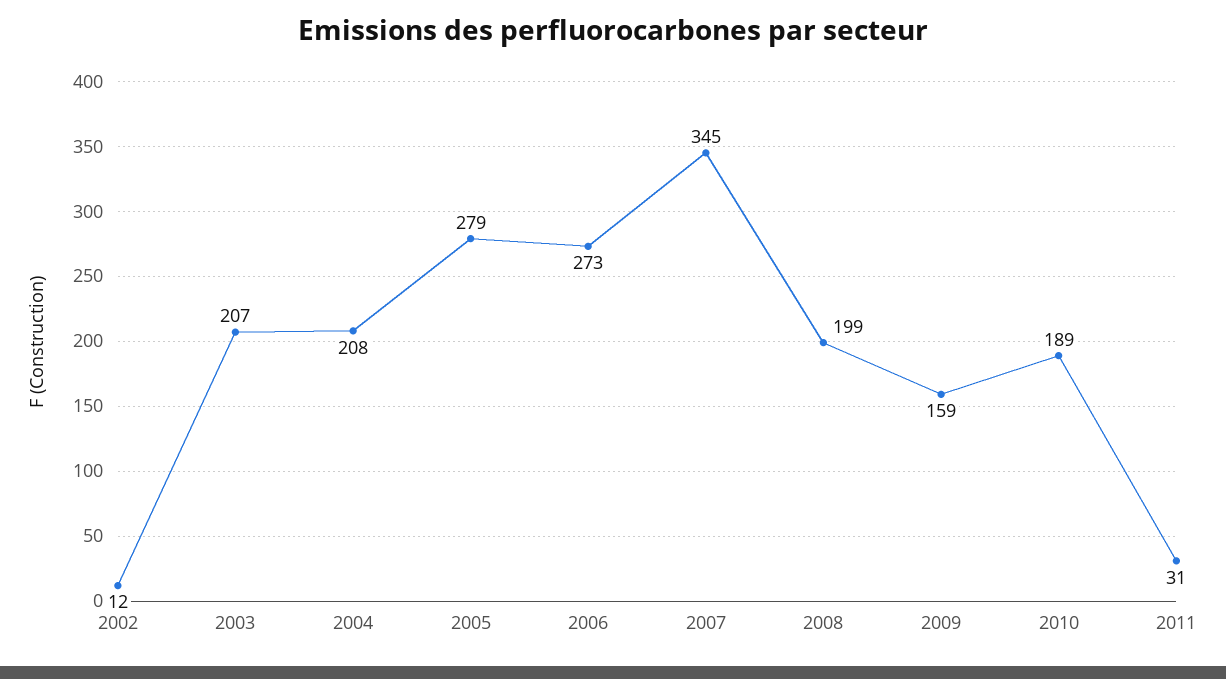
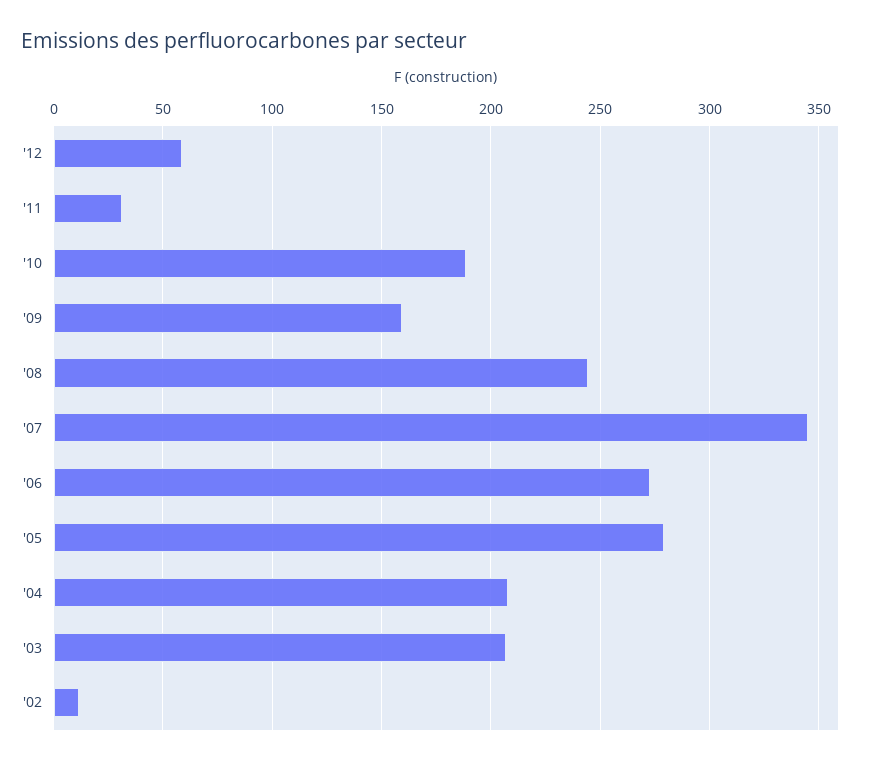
2008: 199 -> 245
'12: none -> 60

